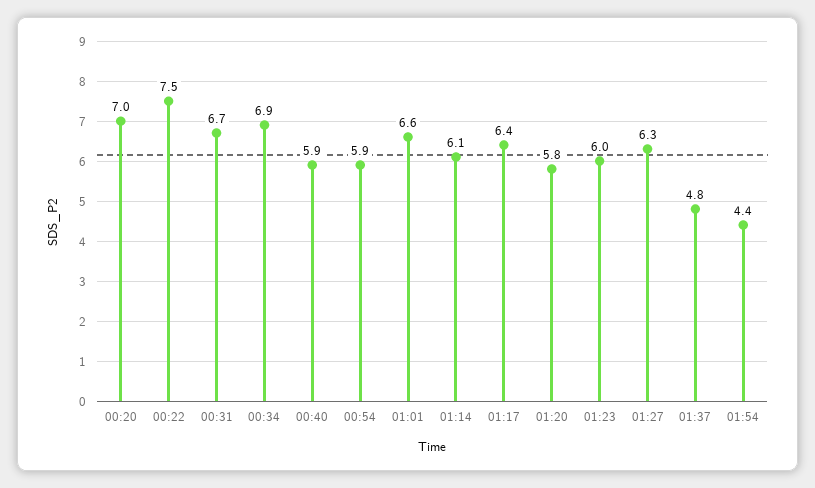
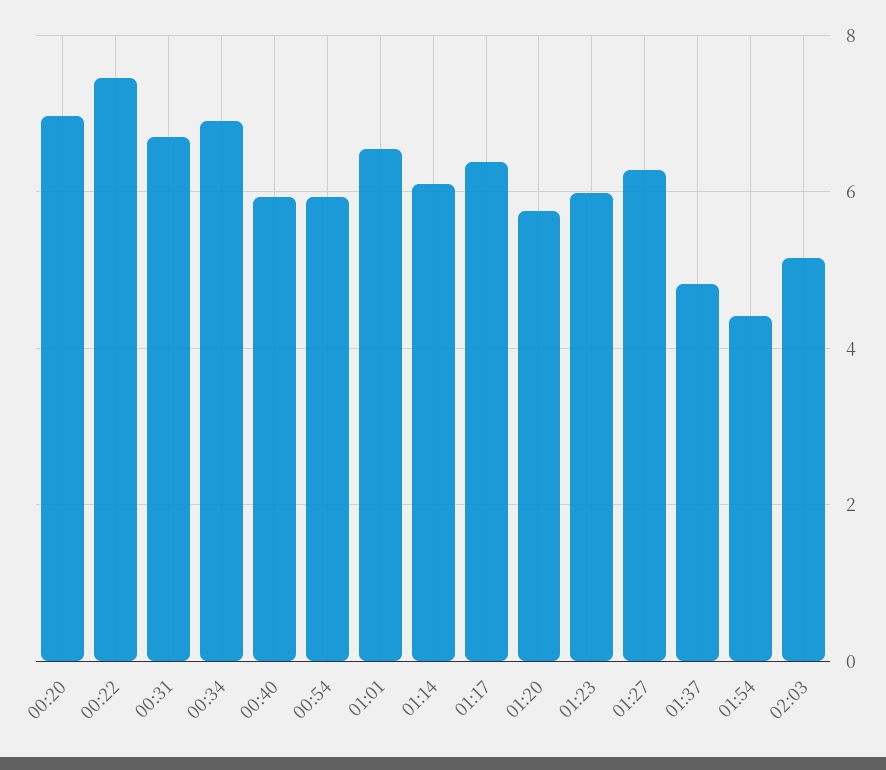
02:03: none -> 5.2

